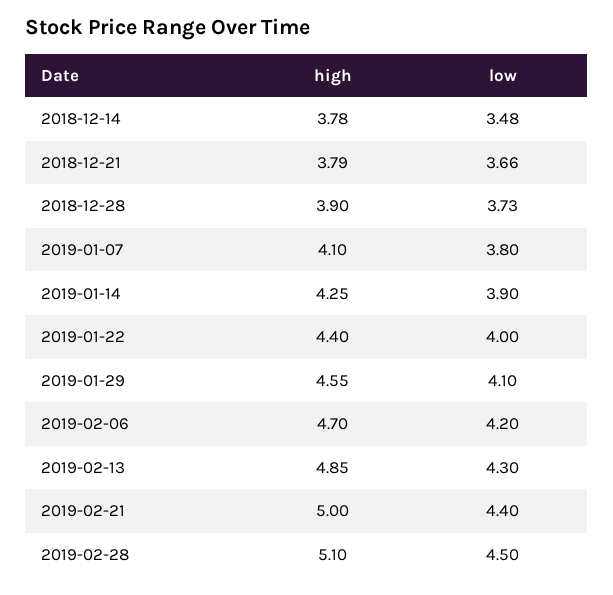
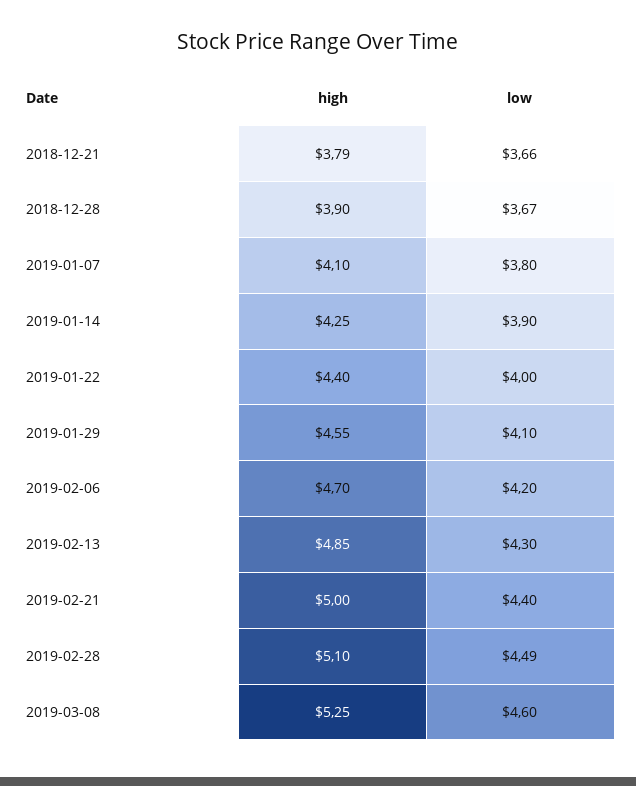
high, 2018-12-14: 3.78 -> none
low, 2018-12-14: 3.48 -> none
low, 2018-12-28: 3.73 -> 3.67
low, 2019-02-28: 4.5 -> 4.49
high, 2019-03-08: none -> 5.25
low, 2019-03-08: none -> 4.6

